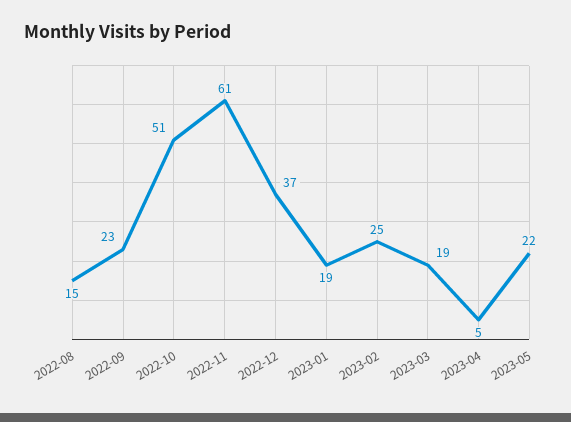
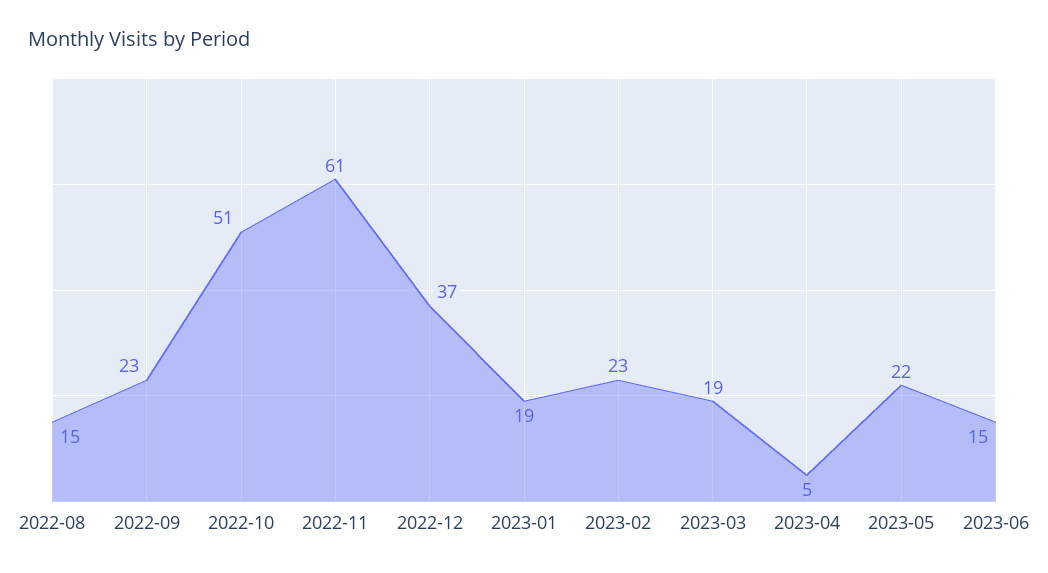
2023-02: 25 -> 23
2023-06: none -> 15

